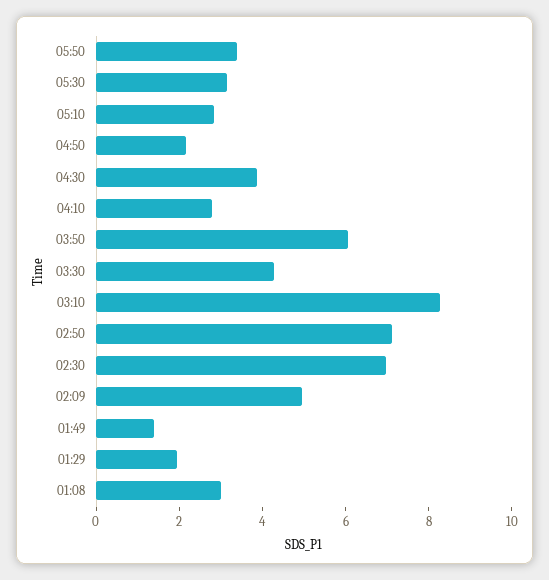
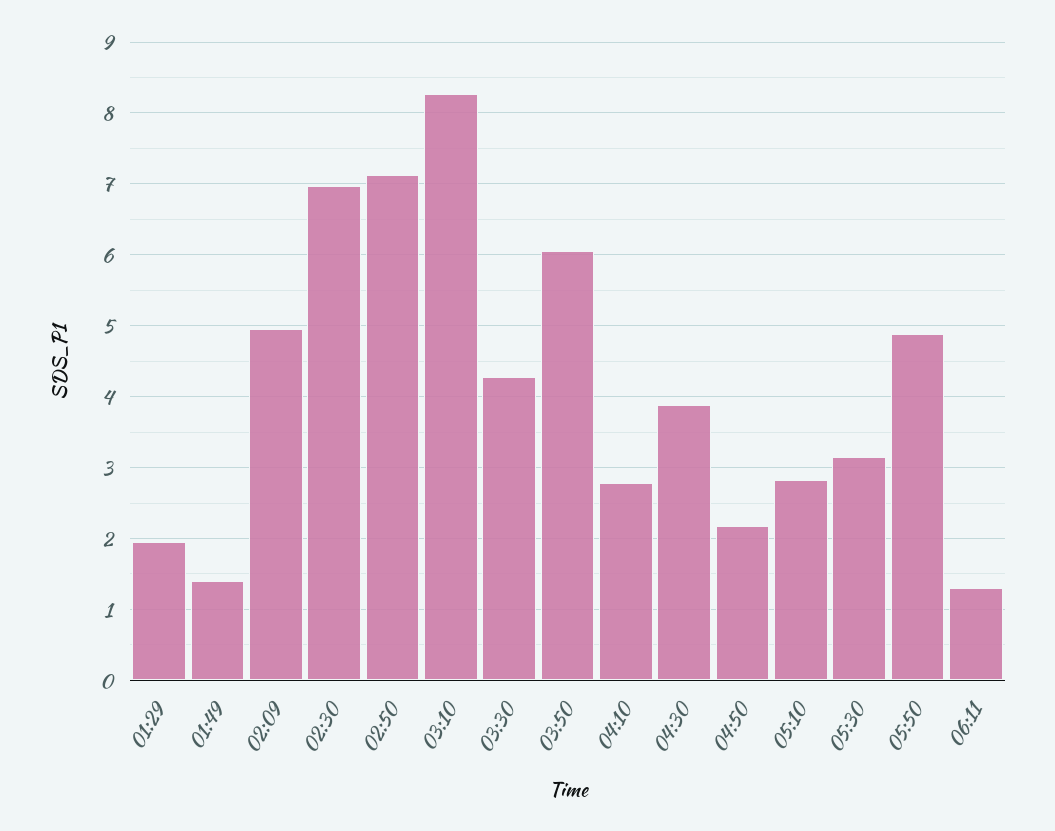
05:50: 3.5 -> 4.9
01:08: 3 -> none
06:11: none -> 1.3

